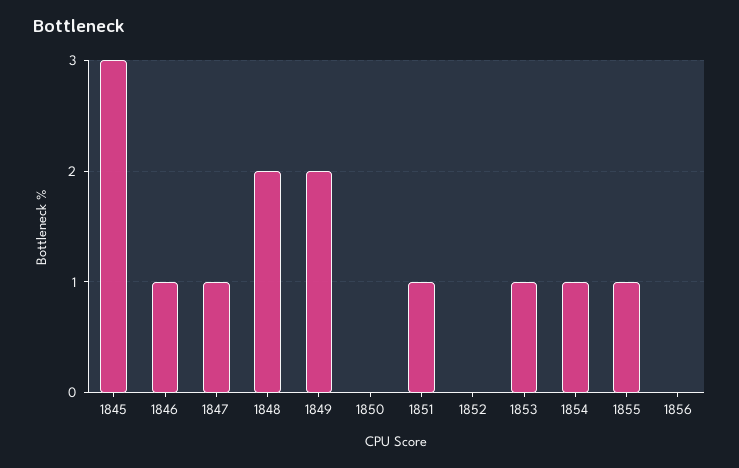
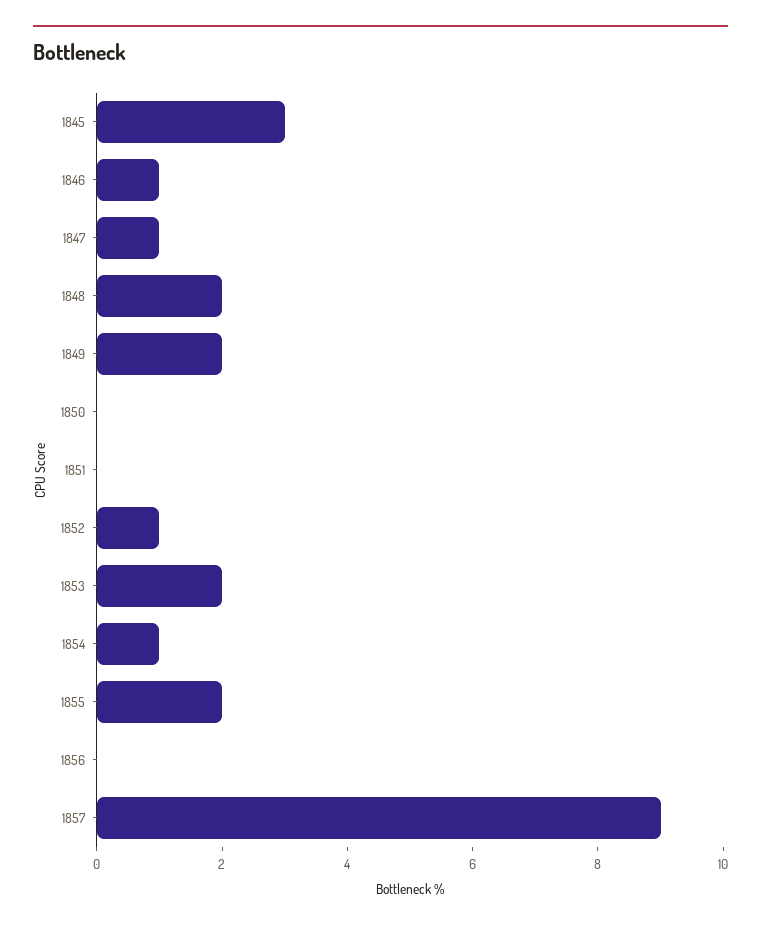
1851: 1 -> 0
1852: 0 -> 1
1853: 1 -> 2
1855: 1 -> 2
1857: none -> 9

